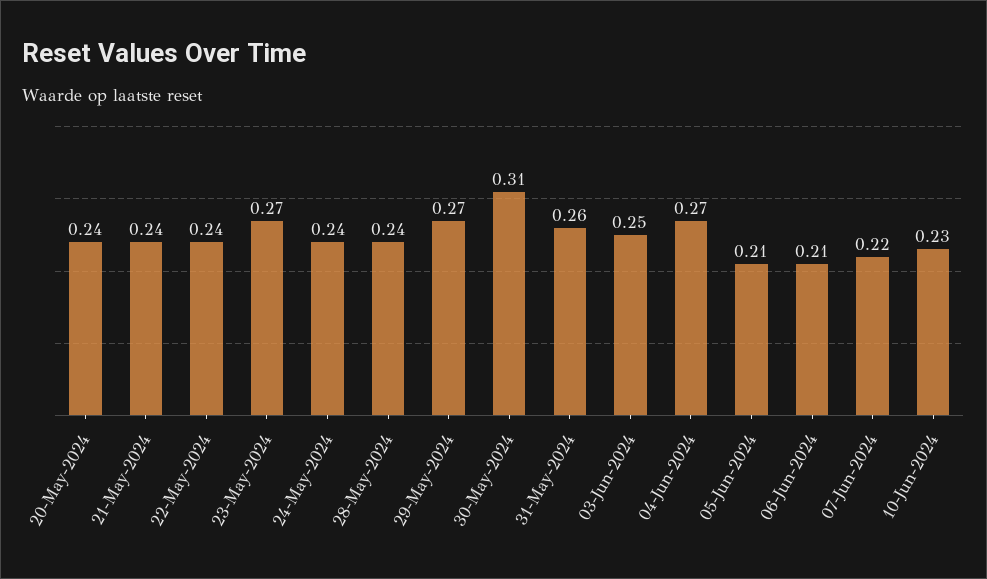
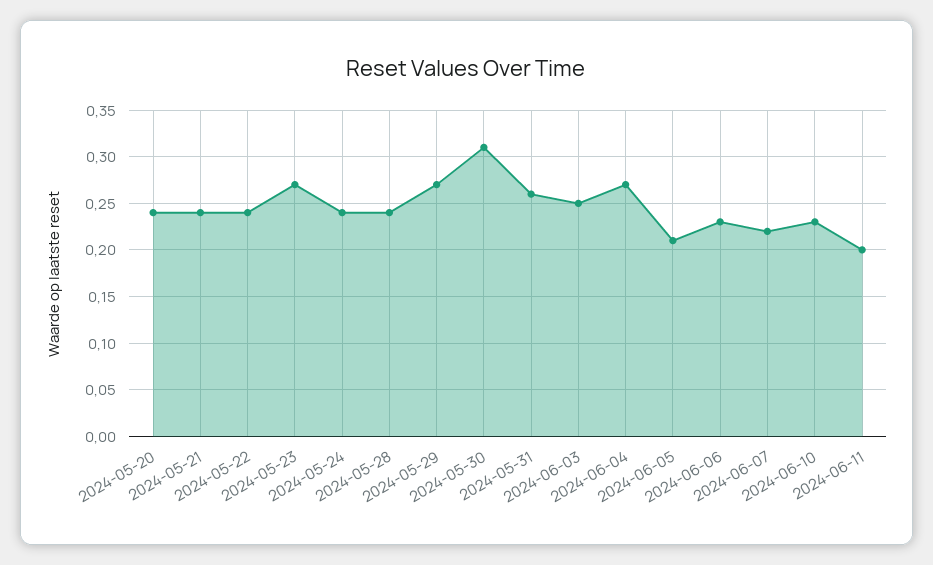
06-Jun-2024: 0.21 -> 0.23
2024-06-11: none -> 0.2

